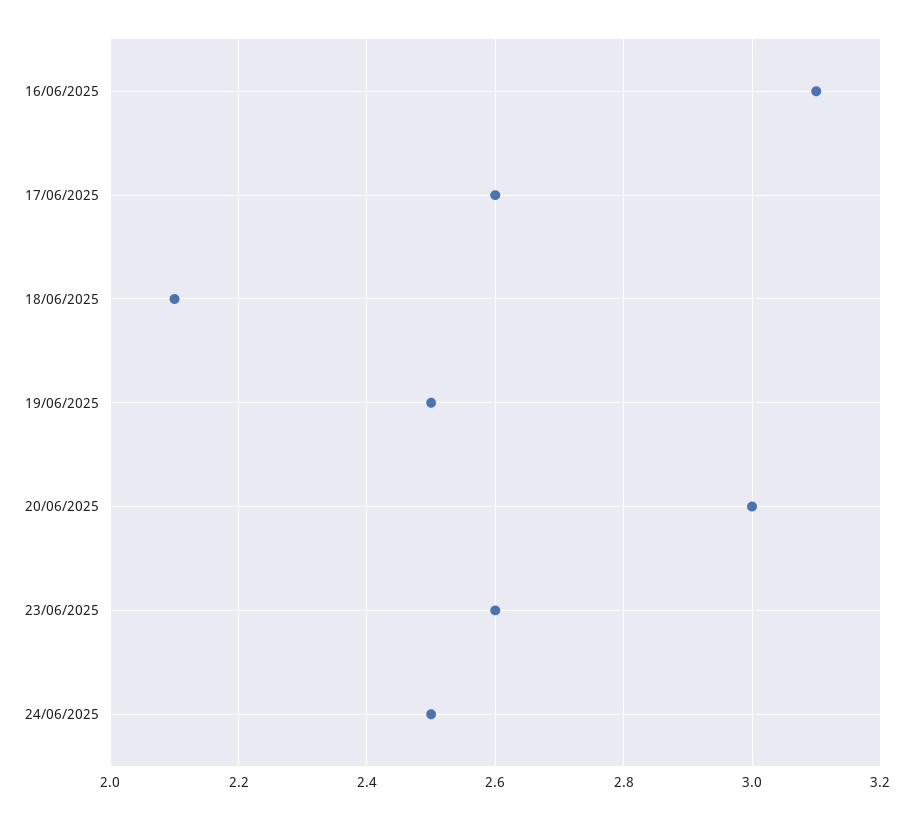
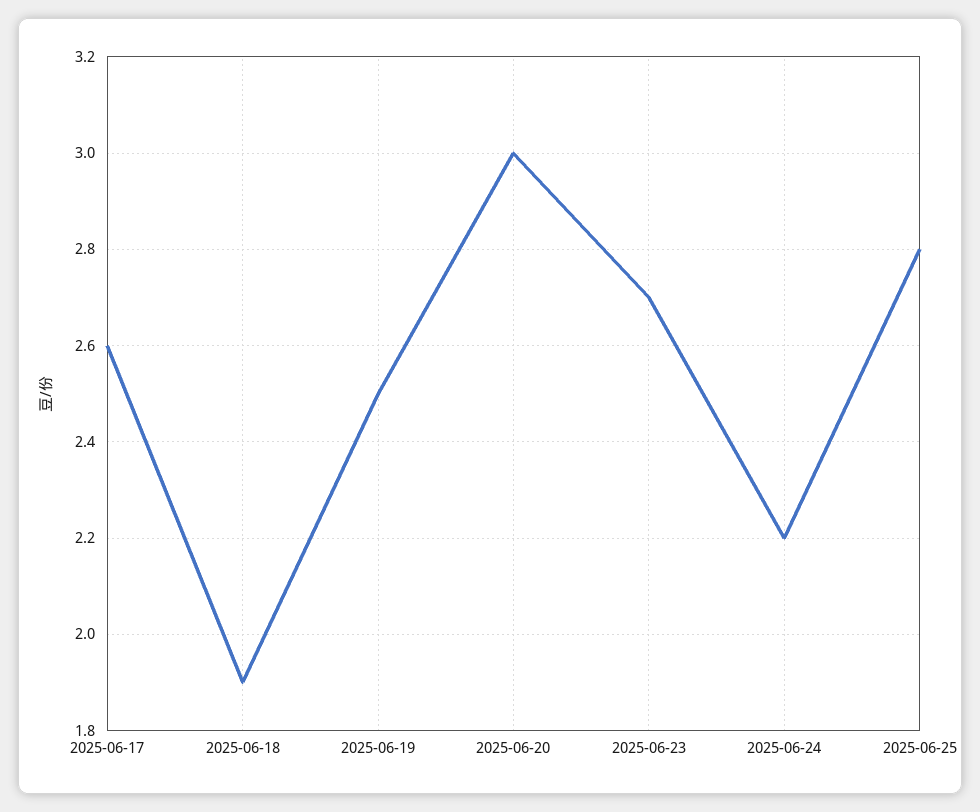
16/06/2025: 3.1 -> none
18/06/2025: 2.1 -> 1.9
23/06/2025: 2.6 -> 2.7
24/06/2025: 2.5 -> 2.2
2025-06-25: none -> 2.8

